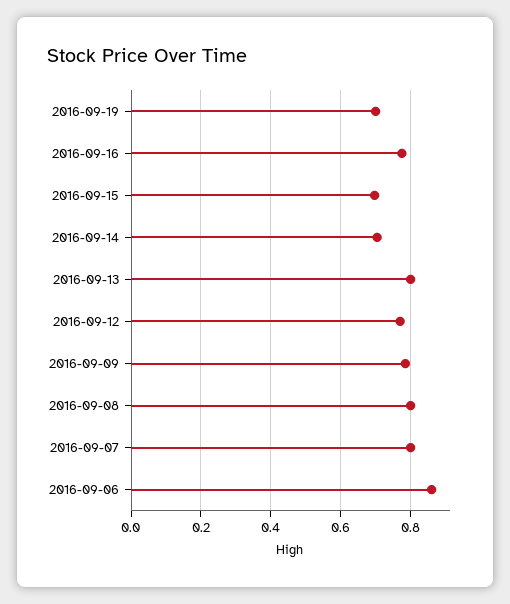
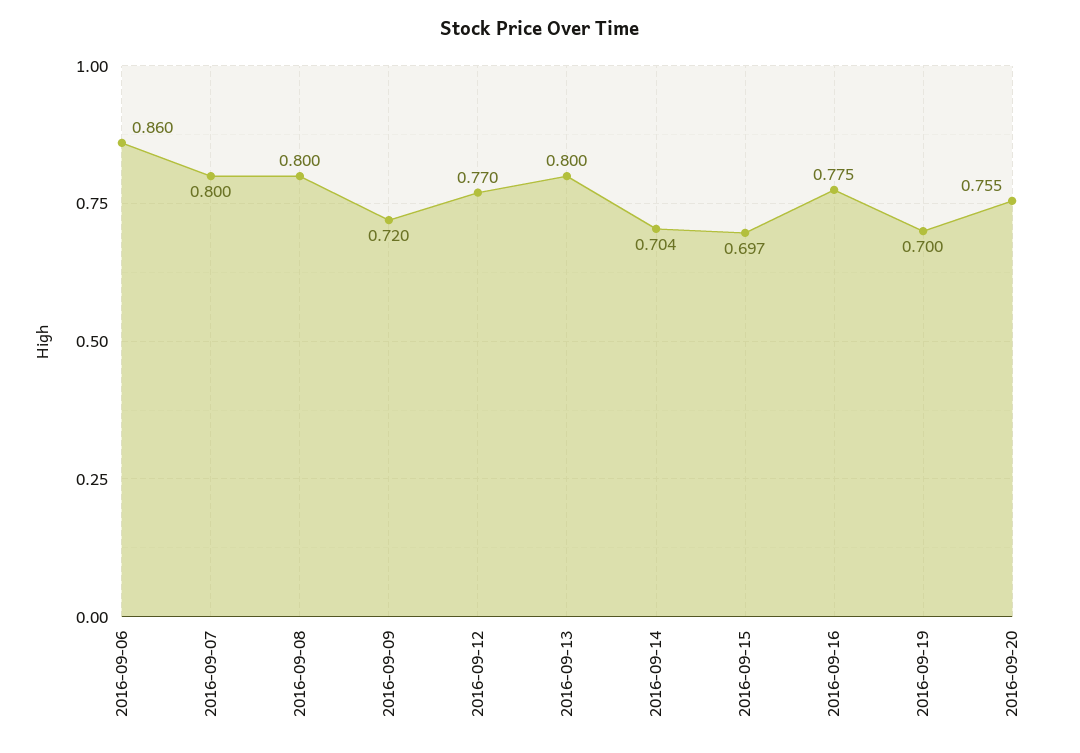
2016-09-09: 0.78 -> 0.72
2016-09-20: none -> 0.755

